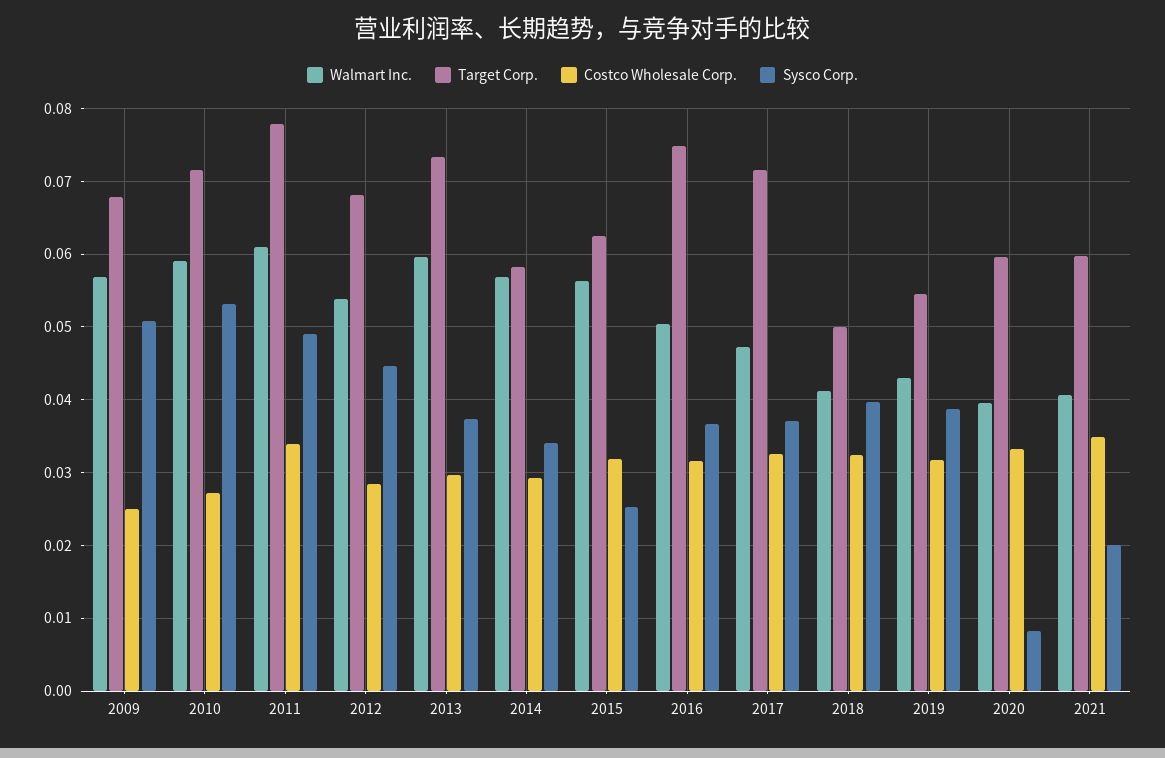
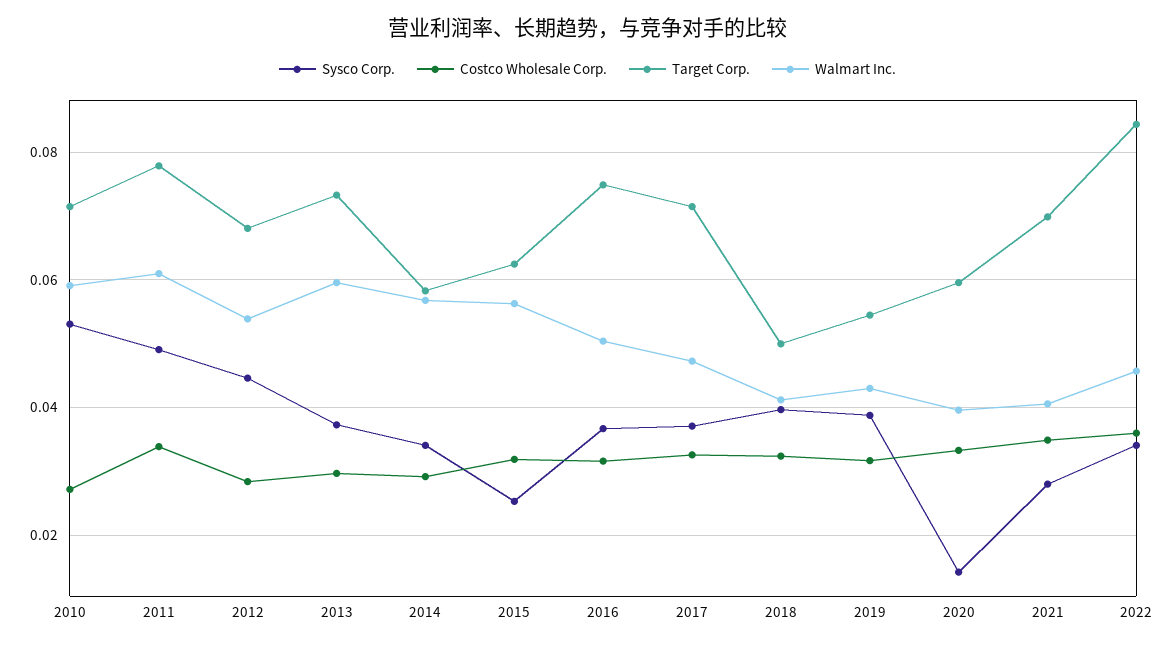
Walmart Inc., 2009: 0.057 -> none
Target Corp., 2009: 0.068 -> none
Costco Wholesale Corp., 2009: 0.025 -> none
Sysco Corp., 2009: 0.051 -> none
Sysco Corp., 2020: 0.008 -> 0.014
Target Corp., 2021: 0.06 -> 0.07
Sysco Corp., 2021: 0.02 -> 0.028
Sysco Corp., 2022: none -> 0.034
Costco Wholesale Corp., 2022: none -> 0.036
Target Corp., 2022: none -> 0.084
Walmart Inc., 2022: none -> 0.046

